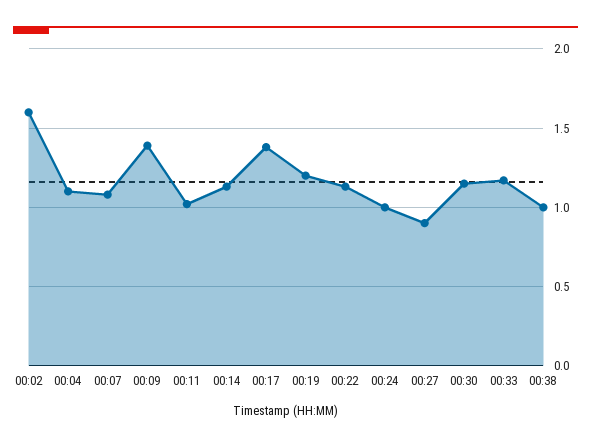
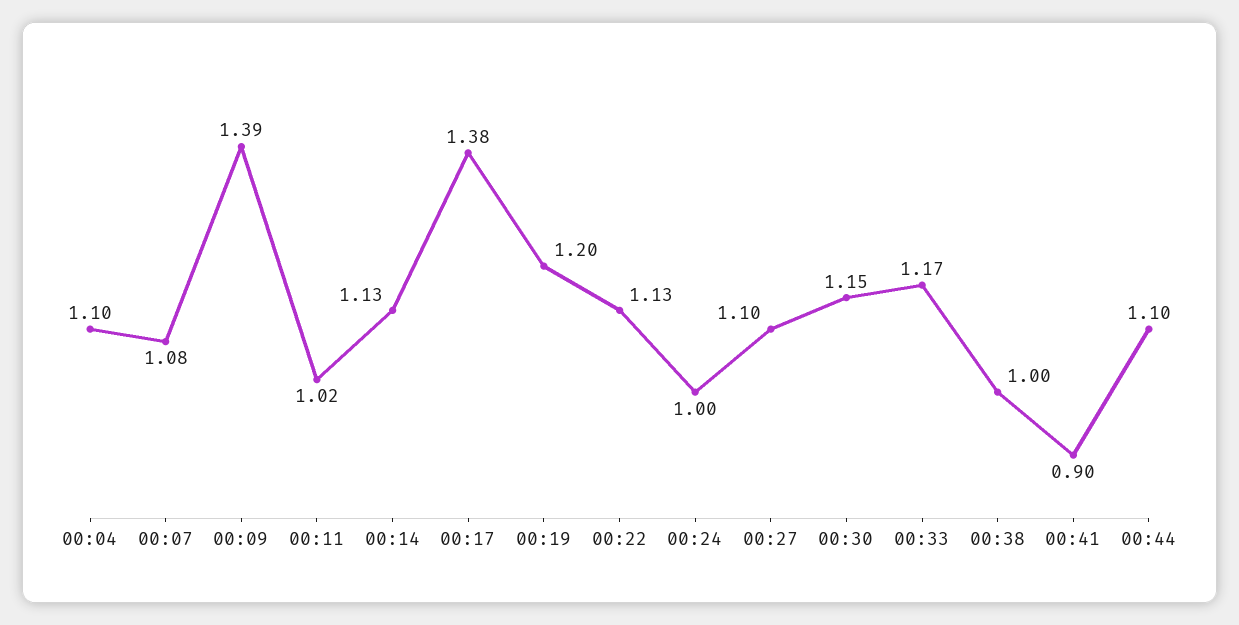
00:02: 1.6 -> none
00:27: 0.9 -> 1.1
00:41: none -> 0.9
00:44: none -> 1.1

